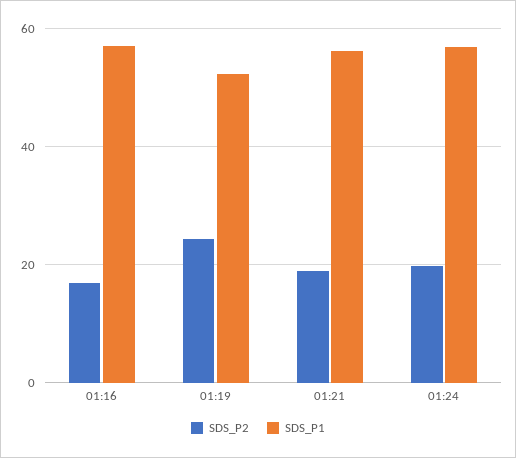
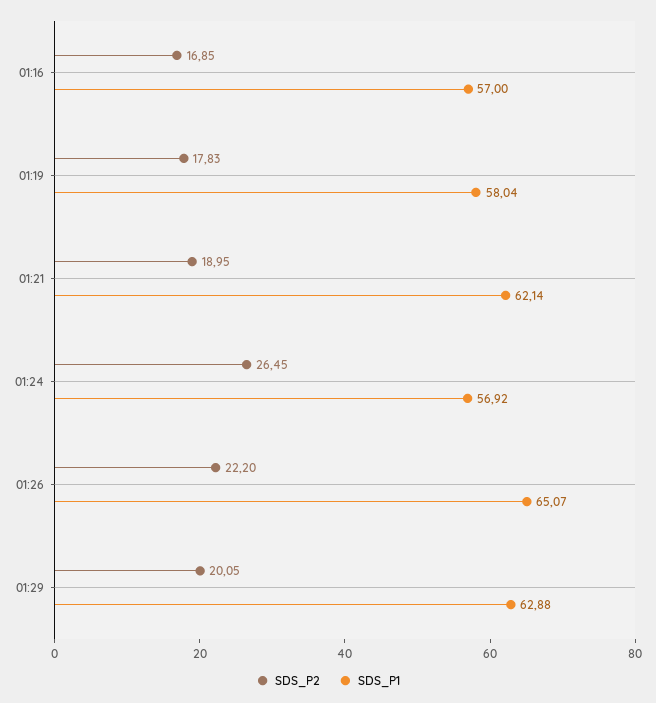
SDS_P2, 01:19: 24 -> 17.83
SDS_P1, 01:19: 52 -> 58.04
SDS_P1, 01:21: 56 -> 62.14
SDS_P2, 01:24: 20 -> 26.45
SDS_P2, 01:26: none -> 22.2
SDS_P1, 01:26: none -> 65.07
SDS_P2, 01:29: none -> 20.05
SDS_P1, 01:29: none -> 62.88

